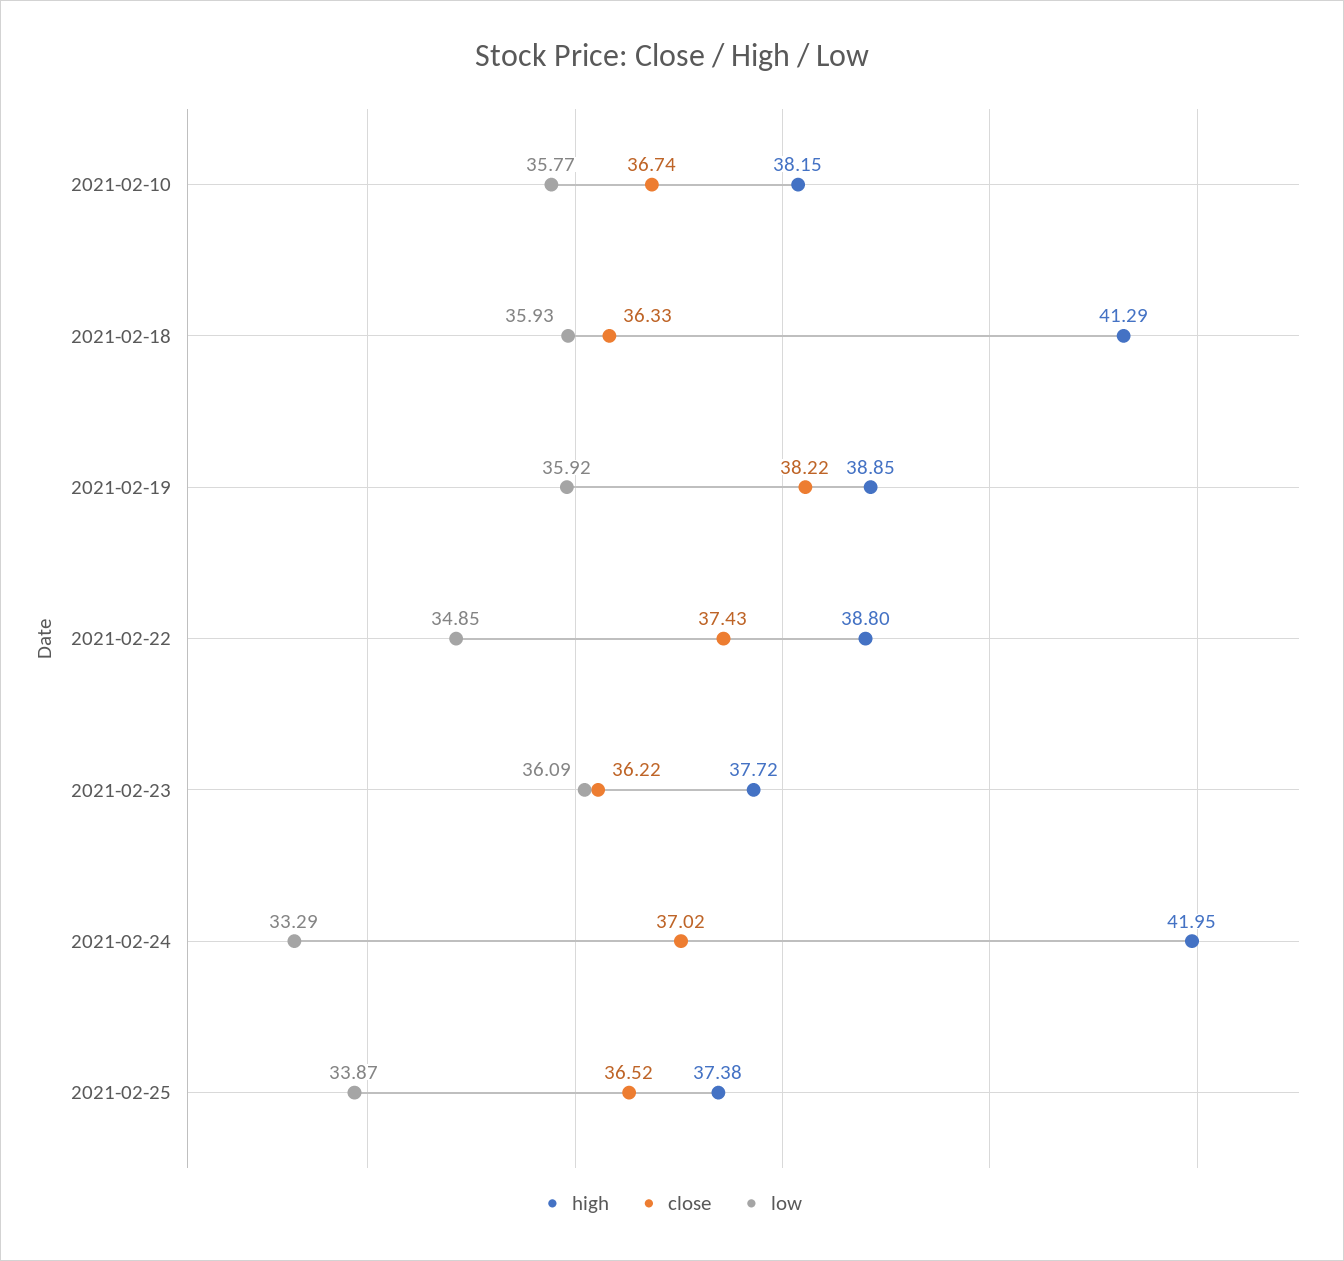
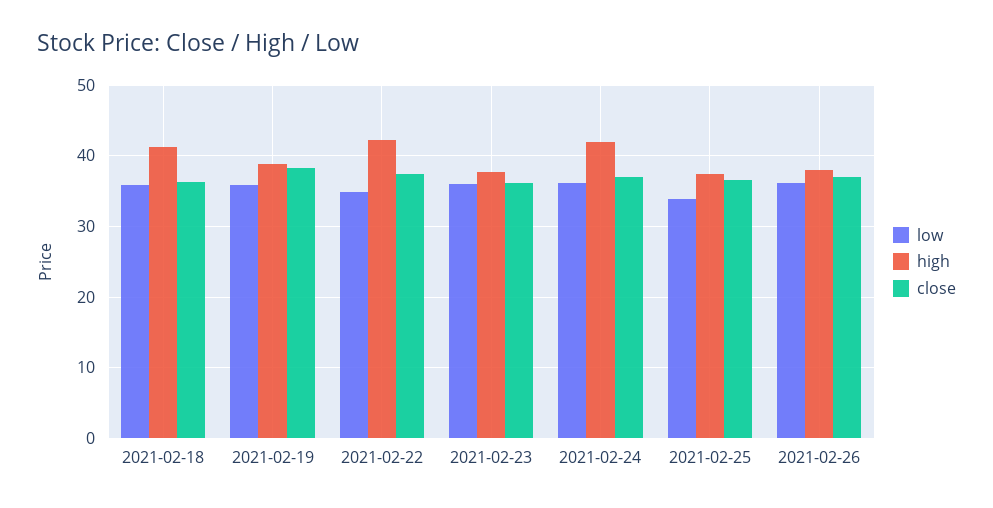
high, 2021-02-10: 38.15 -> none
close, 2021-02-10: 36.74 -> none
low, 2021-02-10: 35.77 -> none
high, 2021-02-22: 38.8 -> 42
low, 2021-02-24: 33.29 -> 36
low, 2021-02-26: none -> 36
high, 2021-02-26: none -> 38
close, 2021-02-26: none -> 37

